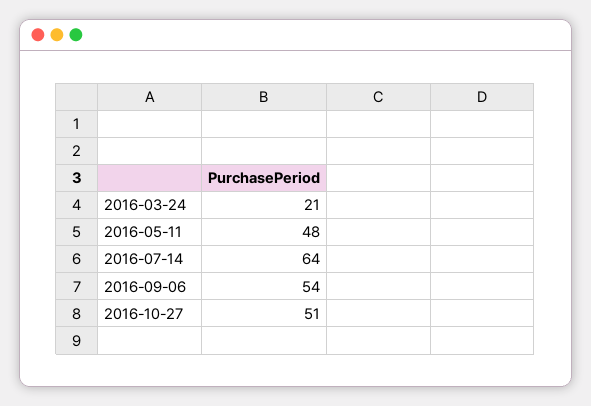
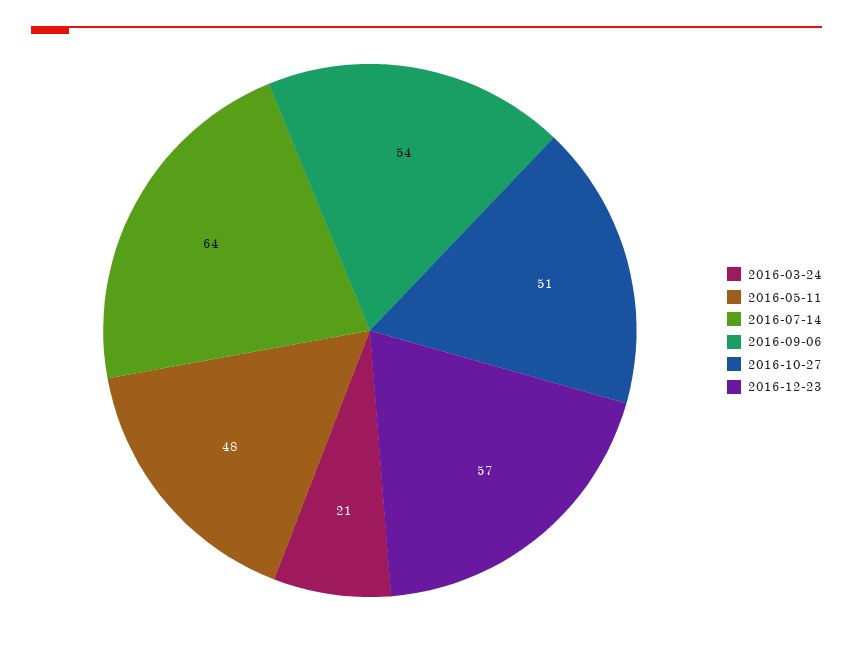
2016-12-23: none -> 57

